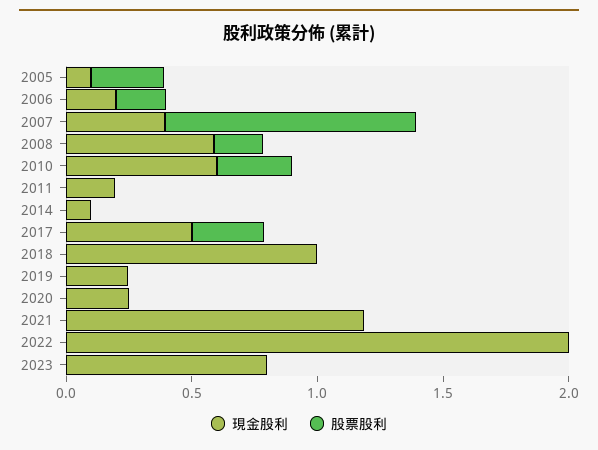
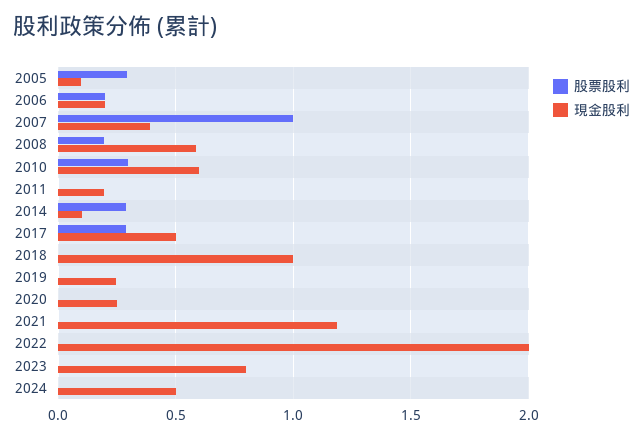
股票股利, 2014: 0 -> 0.3
股票股利, 2024: none -> 0
現金股利, 2024: none -> 0.5

